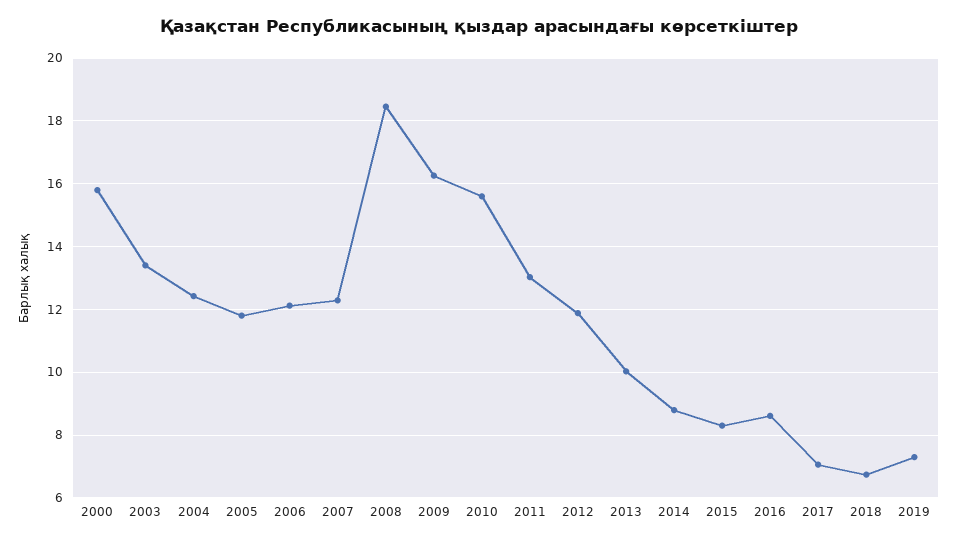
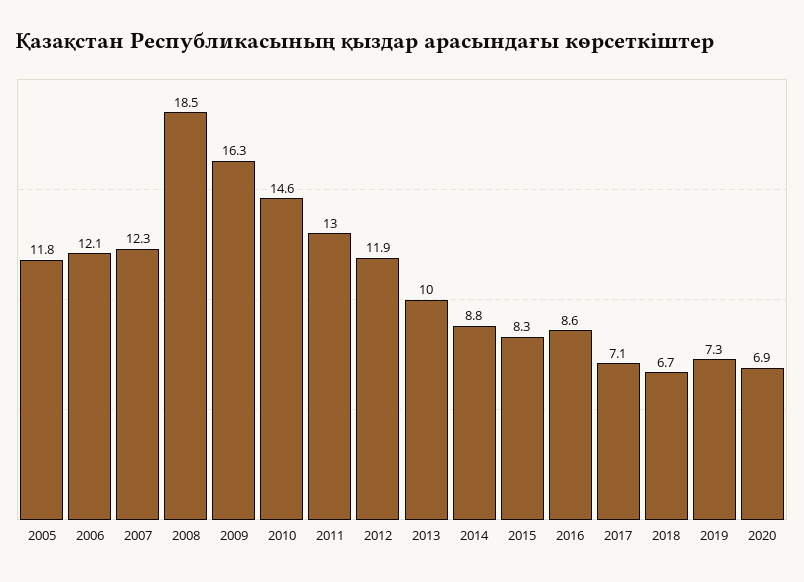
2000: 15.8 -> none
2003: 13.4 -> none
2004: 12.4 -> none
2010: 15.6 -> 14.6
2020: none -> 6.9

